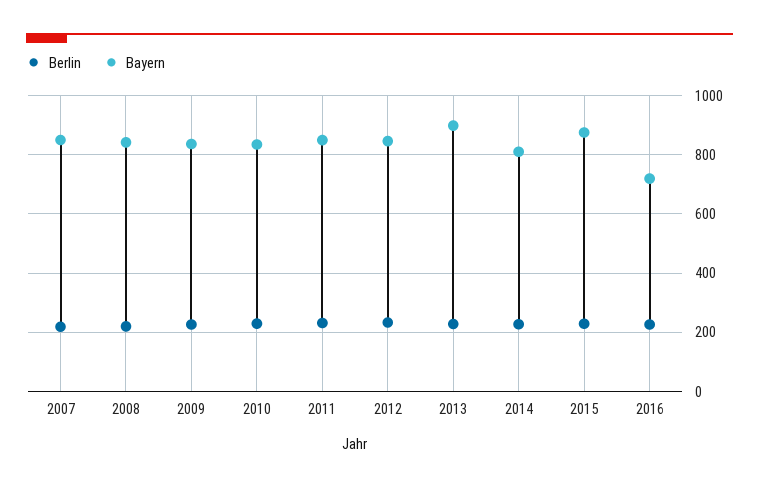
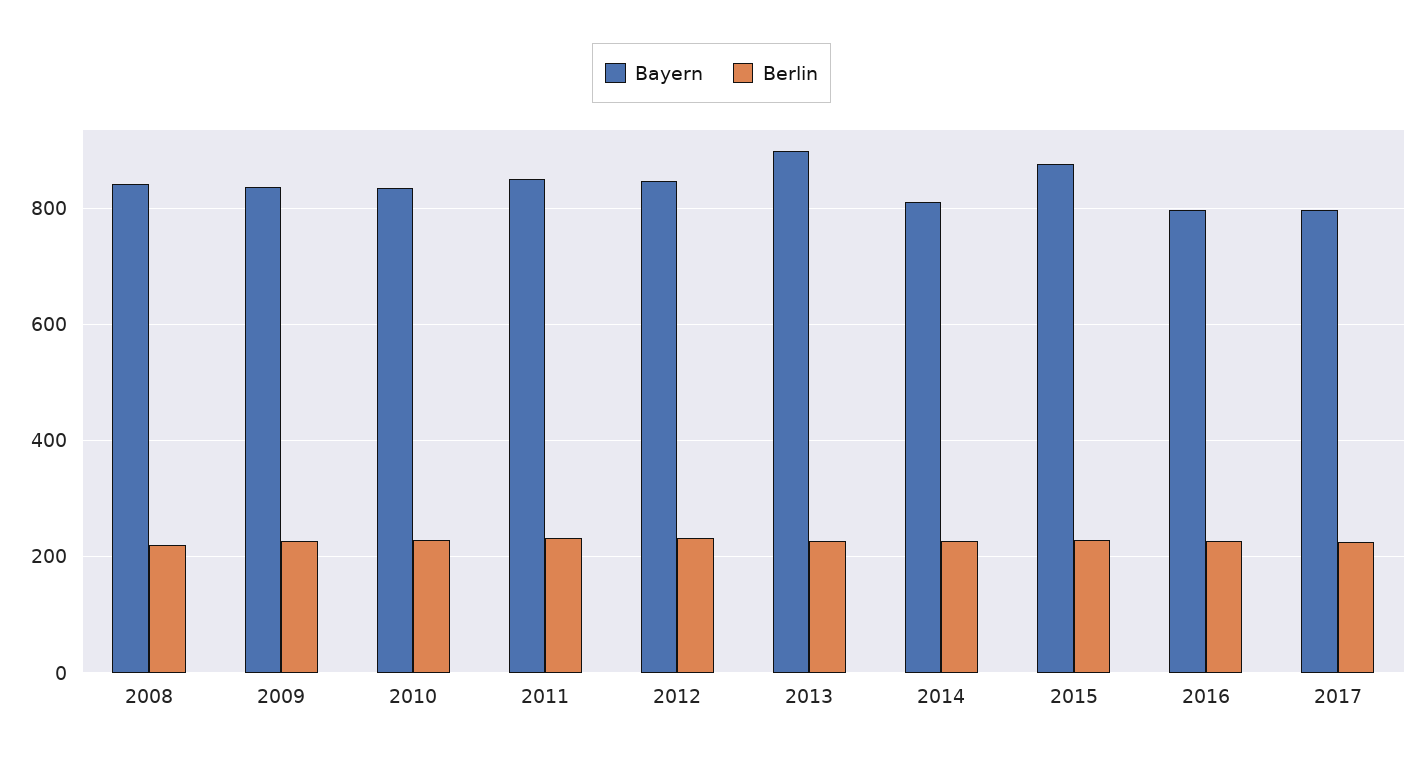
Berlin, 2007: 225 -> none
Bayern, 2007: 850 -> none
Bayern, 2016: 725 -> 800
Bayern, 2017: none -> 800
Berlin, 2017: none -> 220

